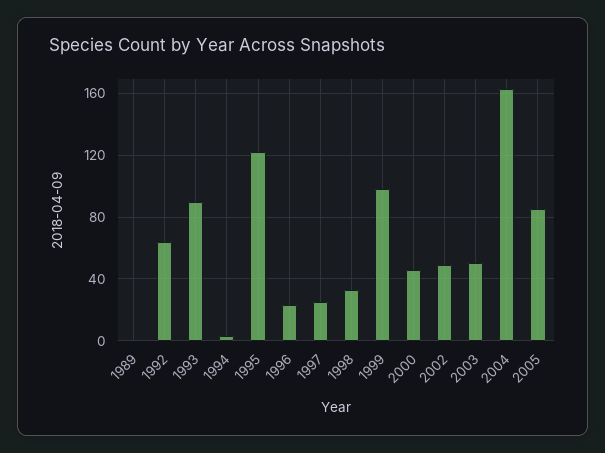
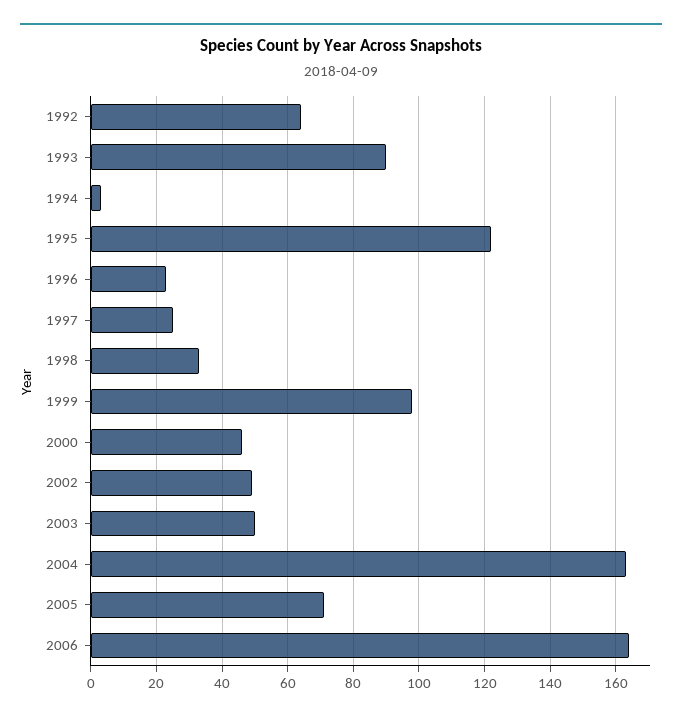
1989: 0 -> none
2005: 85 -> 70
2006: none -> 165

